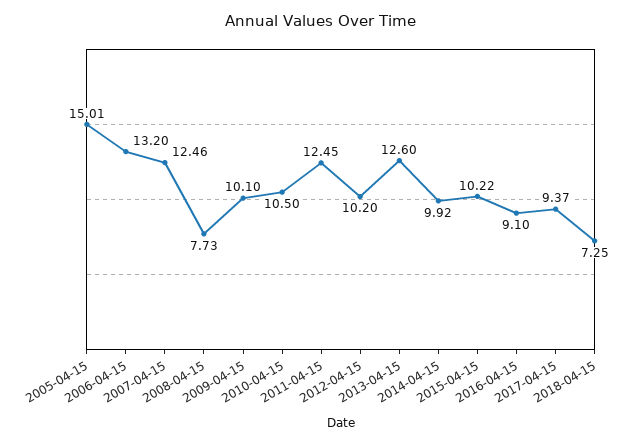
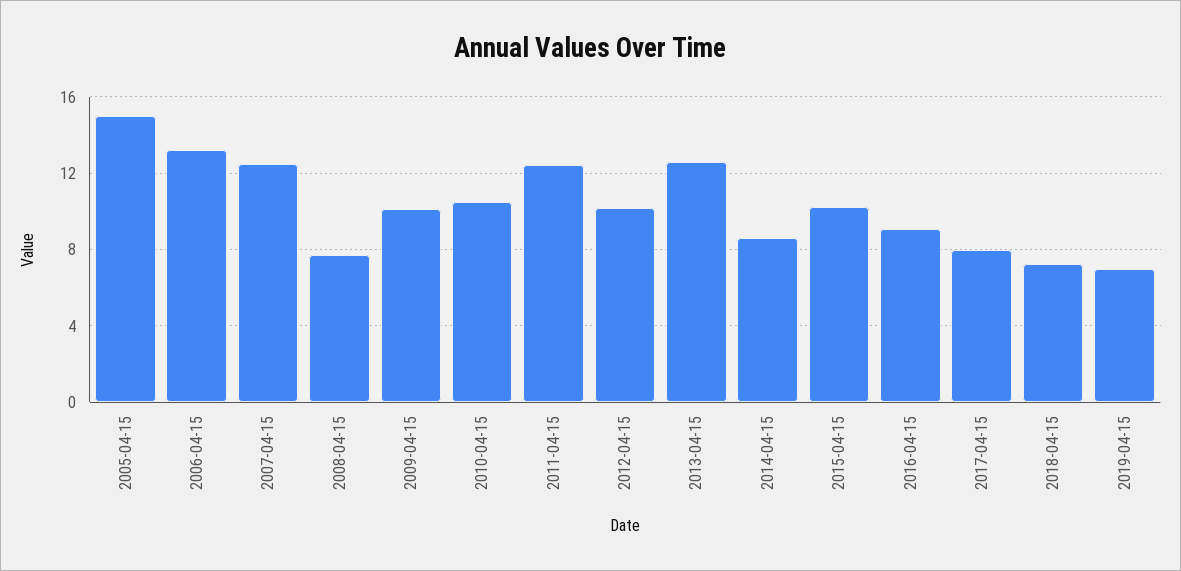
2014-04-15: 9.92 -> 8.5
2017-04-15: 9.37 -> 8
2019-04-15: none -> 7

